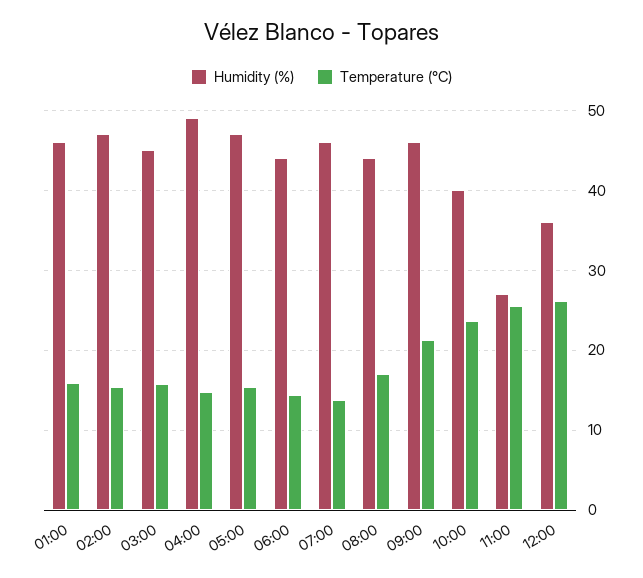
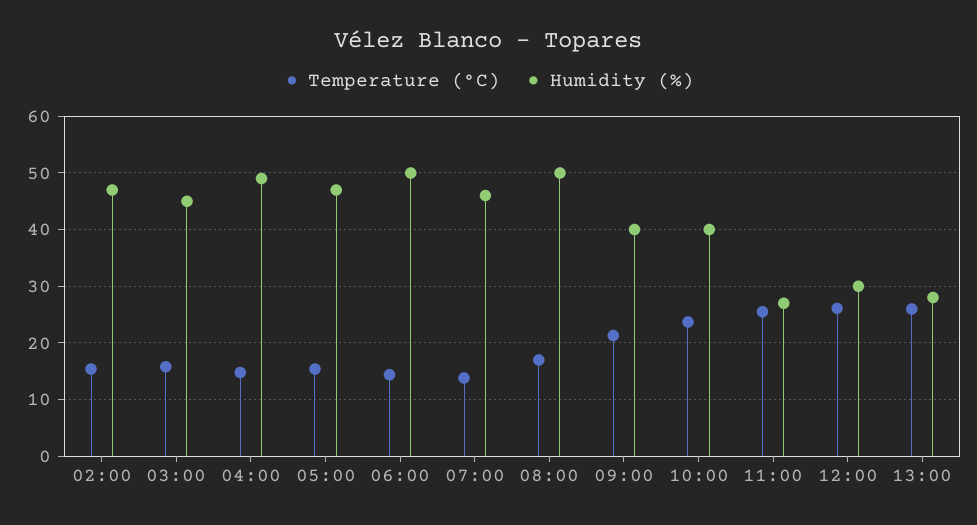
Humidity (%), 01:00: 46 -> none
Temperature (°C), 01:00: 16 -> none
Humidity (%), 06:00: 44 -> 50
Humidity (%), 08:00: 44 -> 50
Humidity (%), 09:00: 46 -> 40
Humidity (%), 12:00: 36 -> 30
Temperature (°C), 13:00: none -> 26
Humidity (%), 13:00: none -> 28

